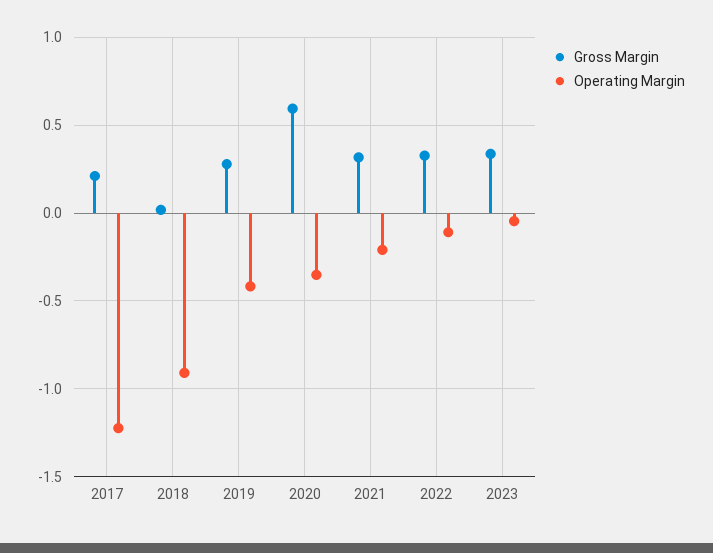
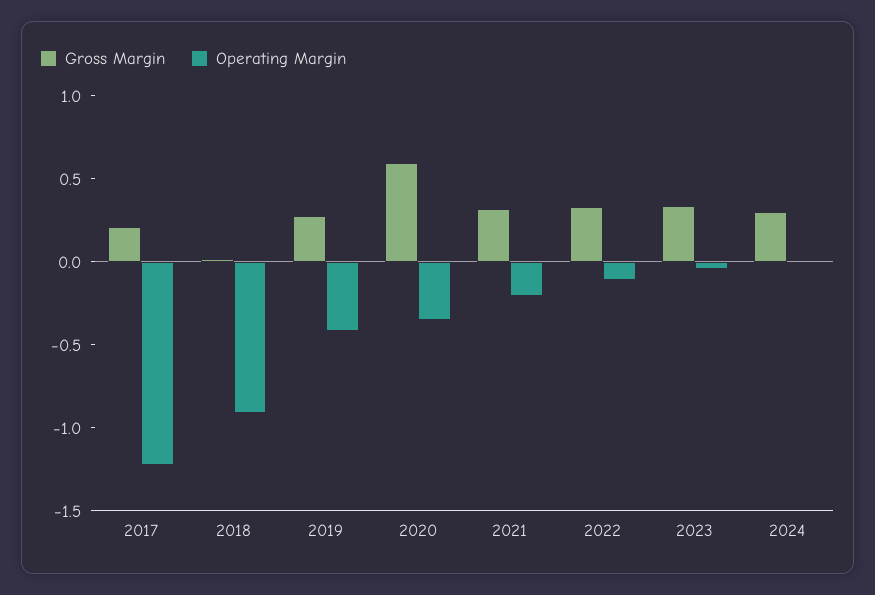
Gross Margin, 2024: none -> 0.3
Operating Margin, 2024: none -> 0

